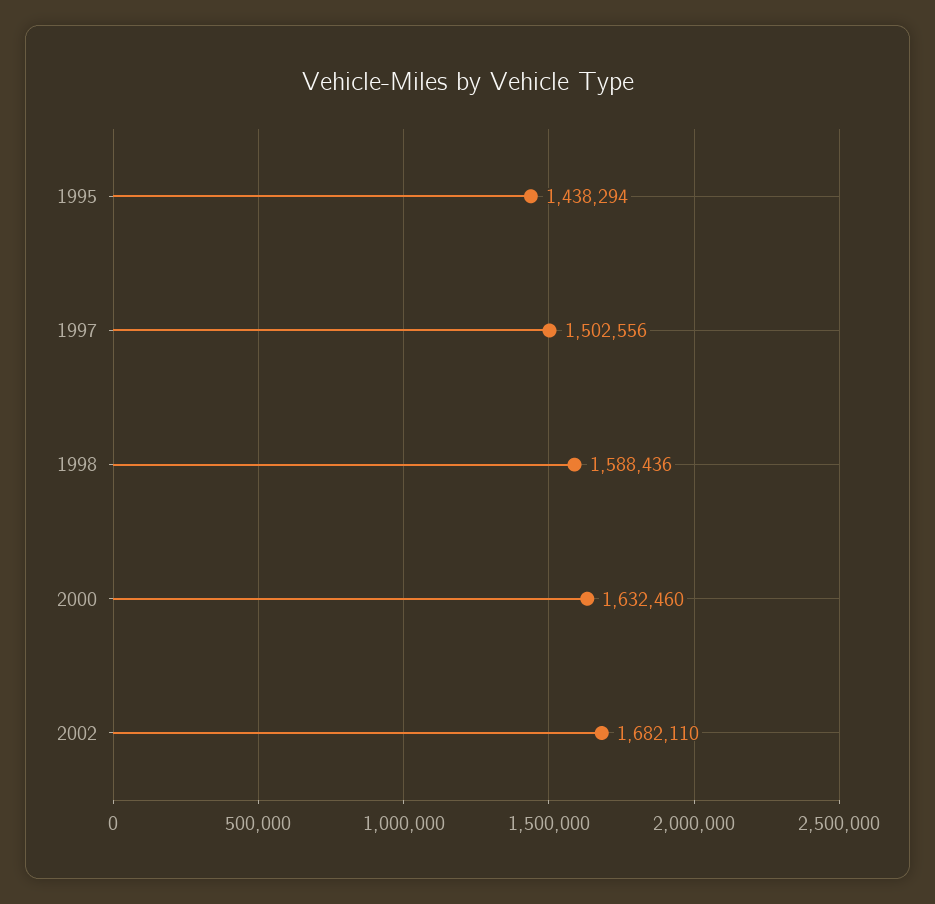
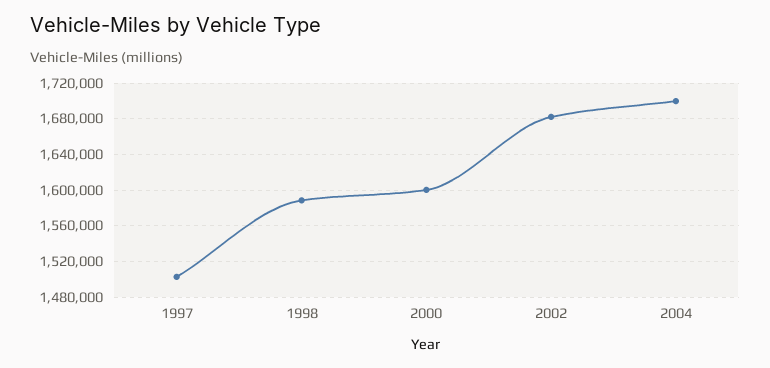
1995: 1438294 -> none
2000: 1632460 -> 1600000
2004: none -> 1700000

